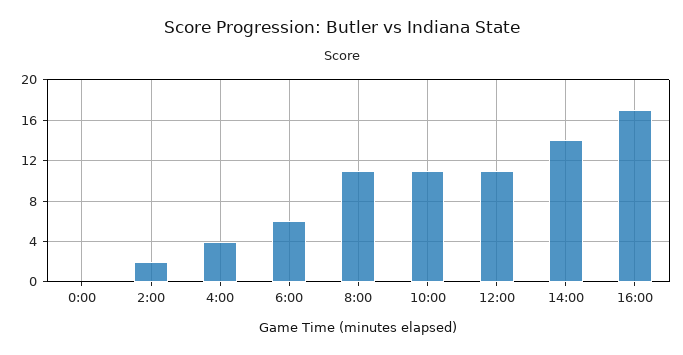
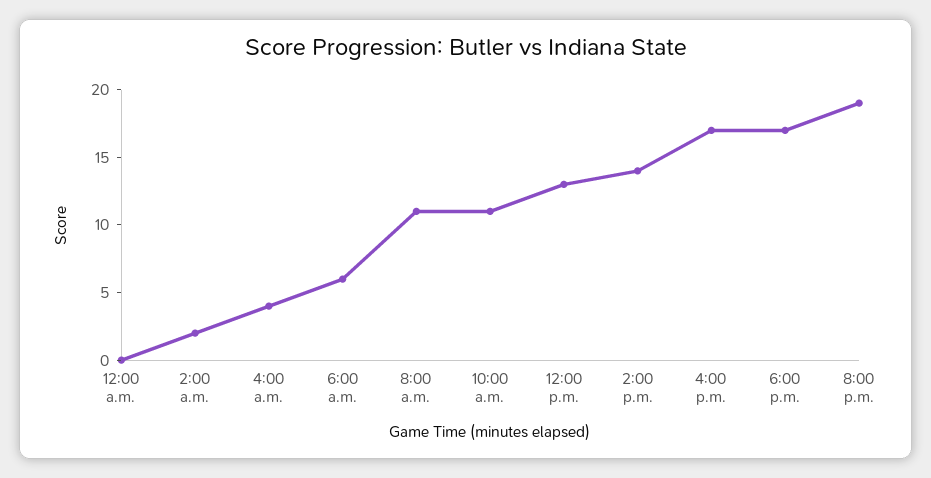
12:00: 11 -> 13
6:00 p.m.: none -> 17
8:00 p.m.: none -> 19

